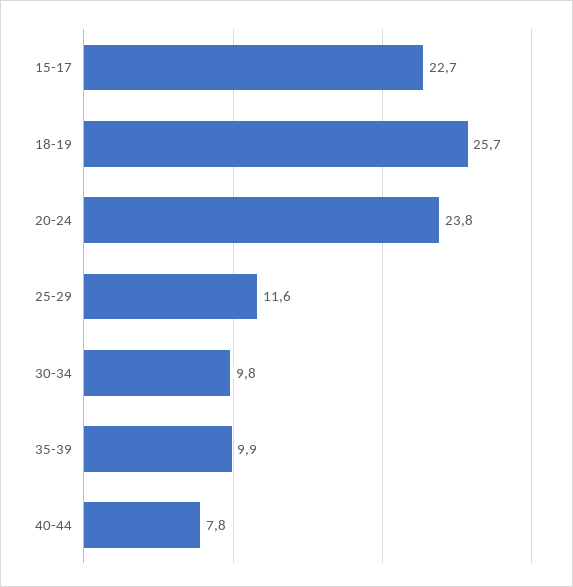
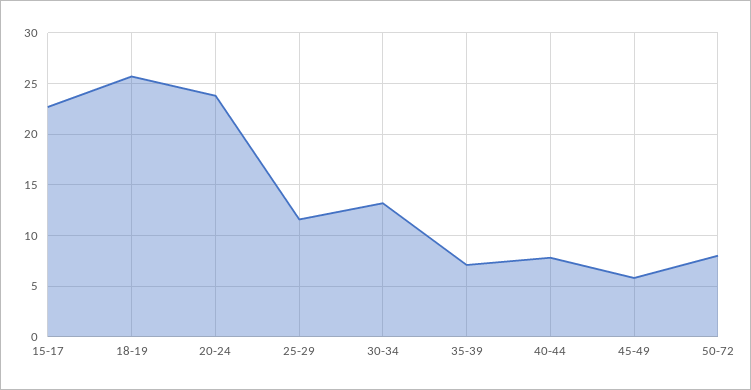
30-34: 9.8 -> 13
35-39: 9.9 -> 7
45-49: none -> 6
50-72: none -> 8

